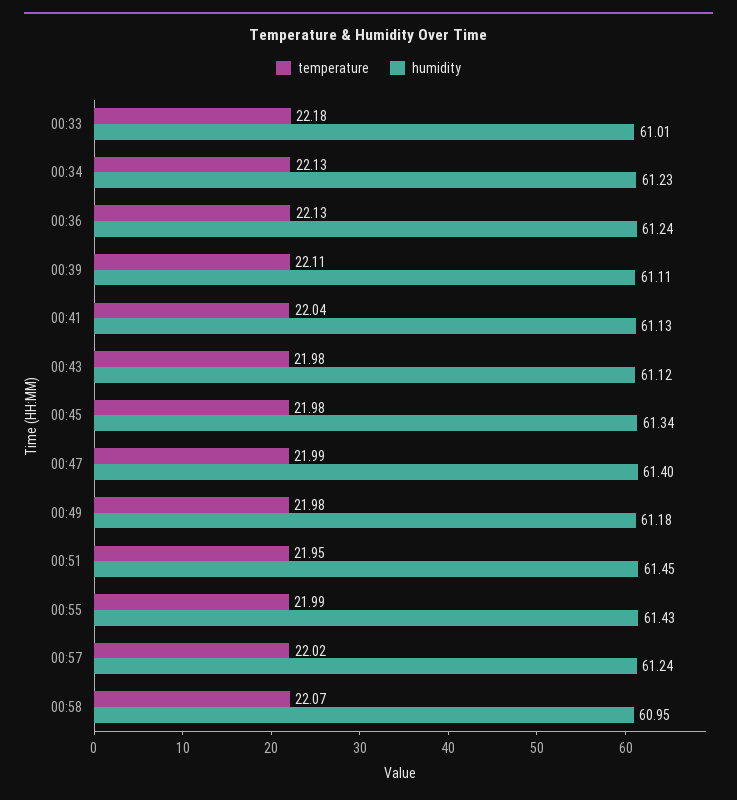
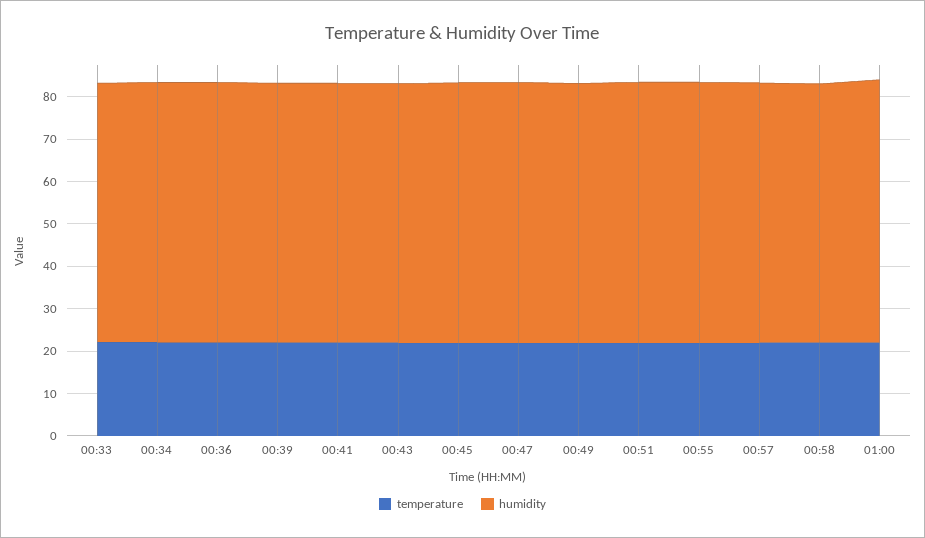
temperature, 01:00: none -> 22
humidity, 01:00: none -> 62

